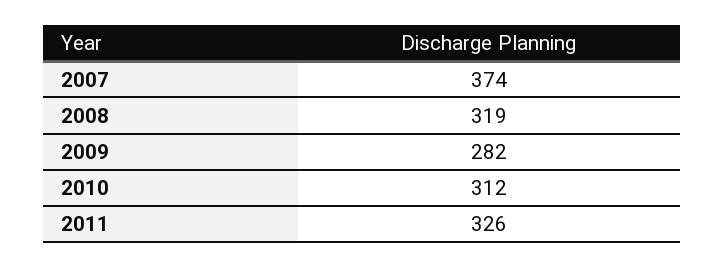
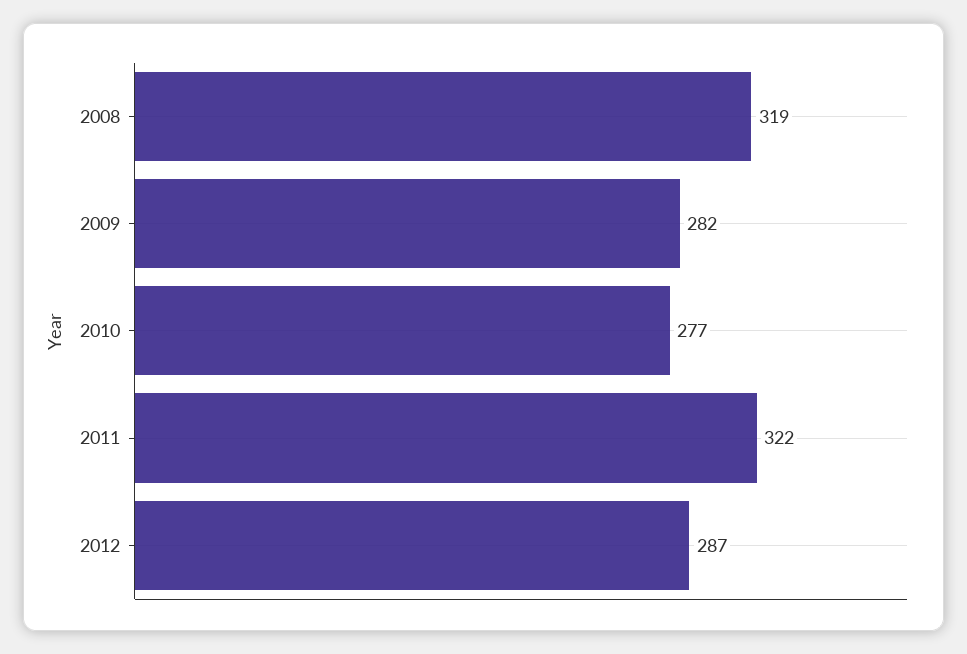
2007: 374 -> none
2010: 312 -> 277
2011: 326 -> 322
2012: none -> 287

